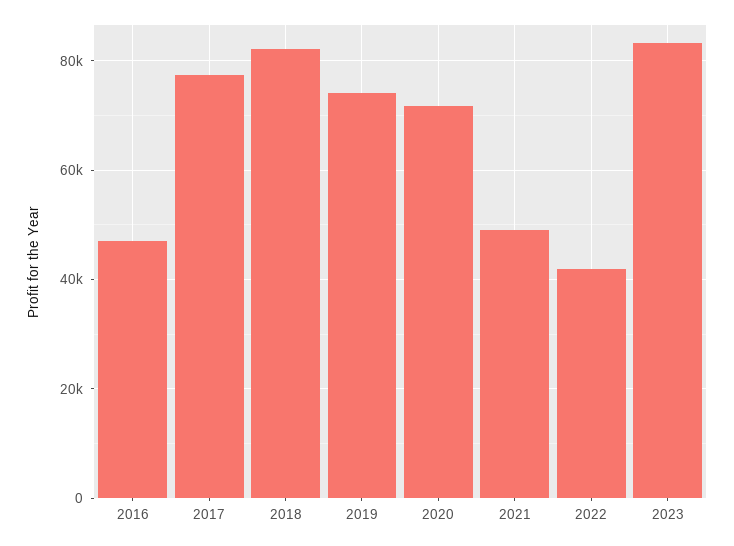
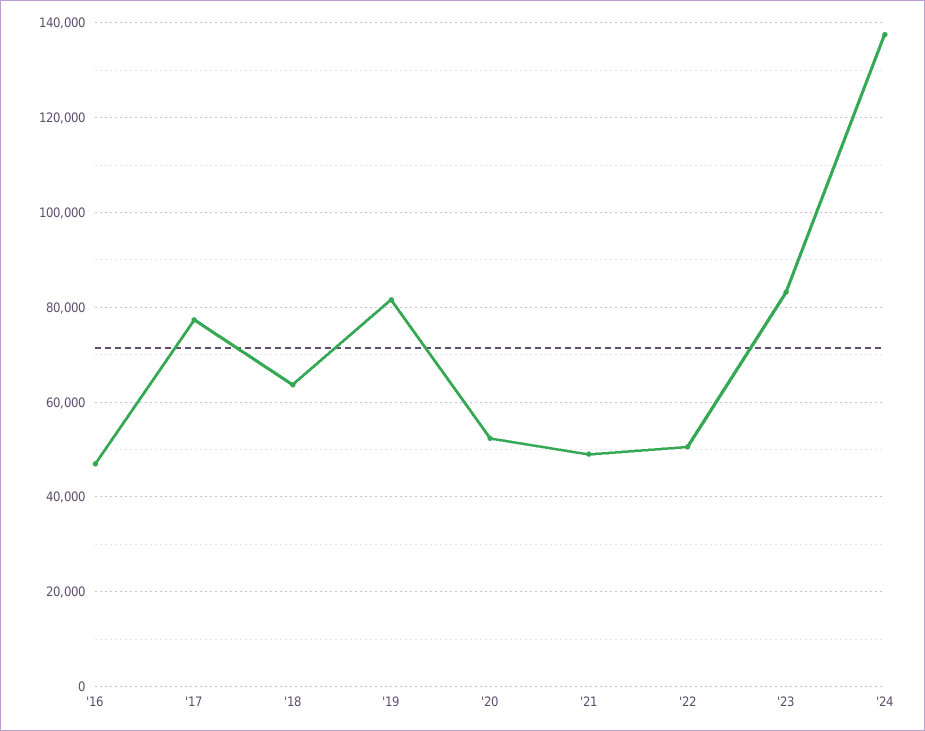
2018: 82000 -> 64000
2019: 74000 -> 82000
2020: 72000 -> 52000
2022: 42000 -> 50000
'24: none -> 138000

